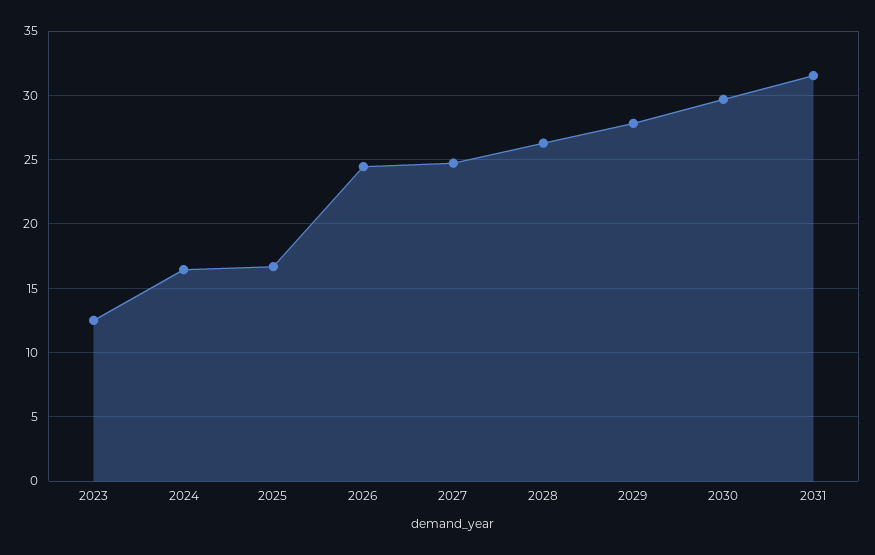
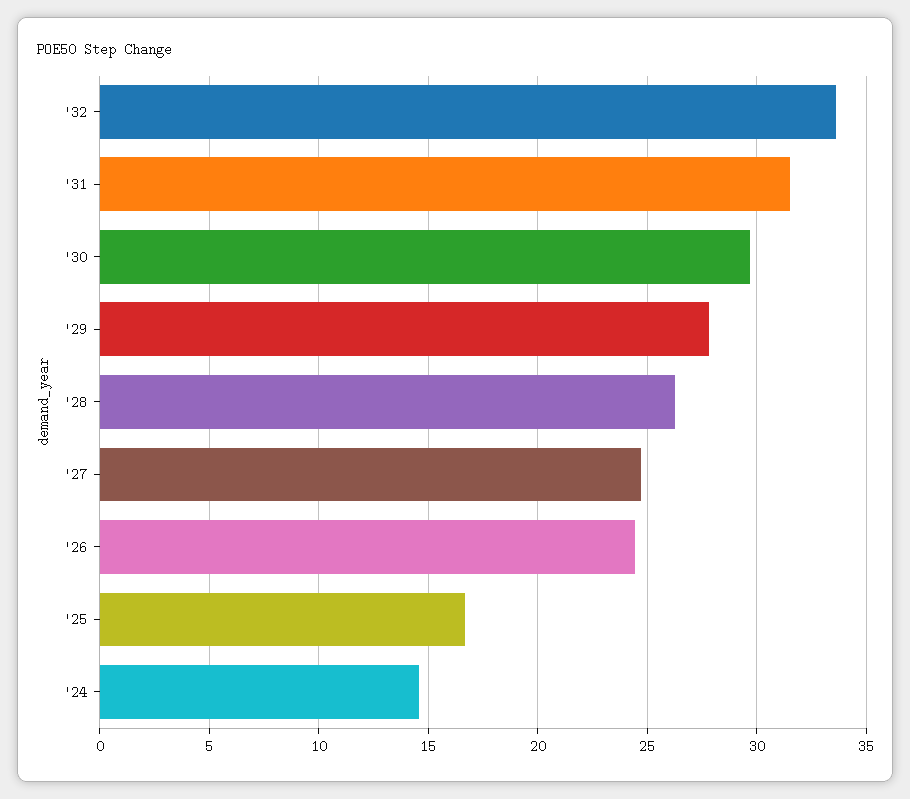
2023: 12.5 -> none
2024: 16.5 -> 14.5
'32: none -> 33.5

